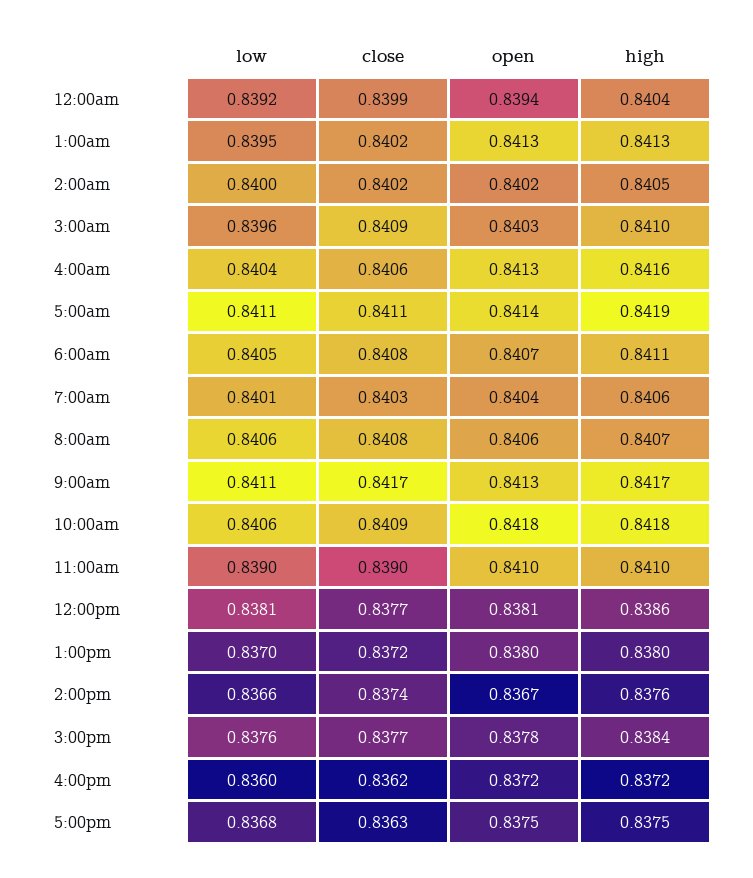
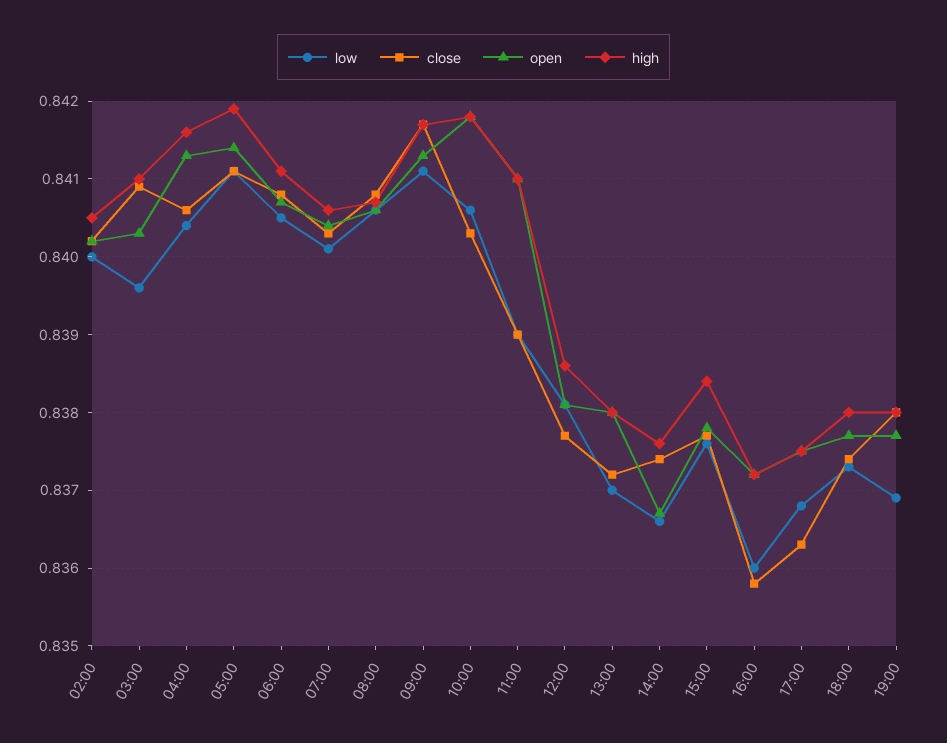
low, 12:00am: 0.8392 -> none
close, 12:00am: 0.8399 -> none
open, 12:00am: 0.8394 -> none
high, 12:00am: 0.8404 -> none
low, 1:00am: 0.8395 -> none
close, 1:00am: 0.8402 -> none
open, 1:00am: 0.8413 -> none
high, 1:00am: 0.8413 -> none
close, 10:00am: 0.8409 -> 0.8403
close, 4:00pm: 0.8362 -> 0.8358
low, 18:00: none -> 0.8373
close, 18:00: none -> 0.8374
open, 18:00: none -> 0.8377
high, 18:00: none -> 0.838
low, 19:00: none -> 0.8369
close, 19:00: none -> 0.838
open, 19:00: none -> 0.8377
high, 19:00: none -> 0.838

